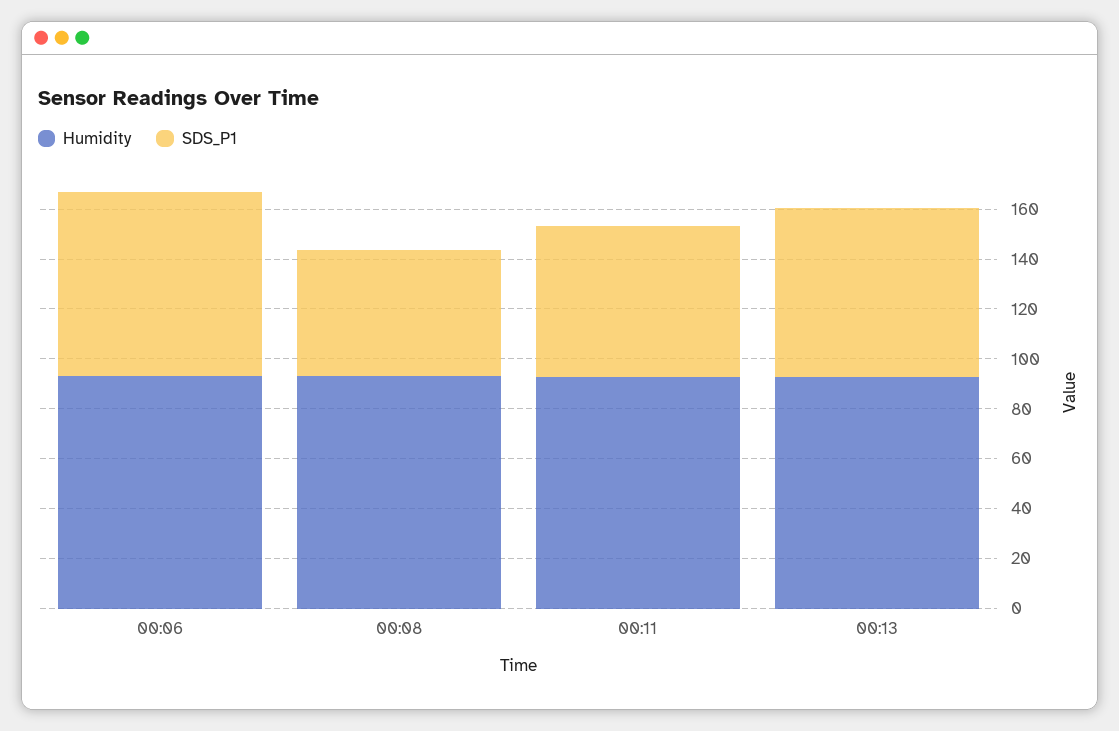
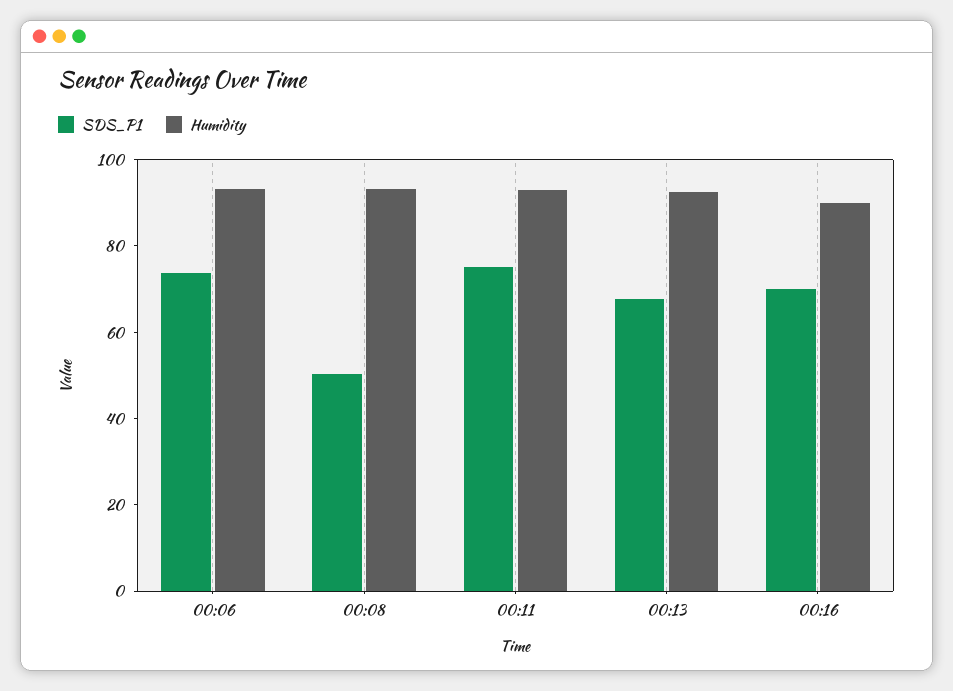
SDS_P1, 00:11: 60 -> 75
SDS_P1, 00:16: none -> 70
Humidity, 00:16: none -> 90

